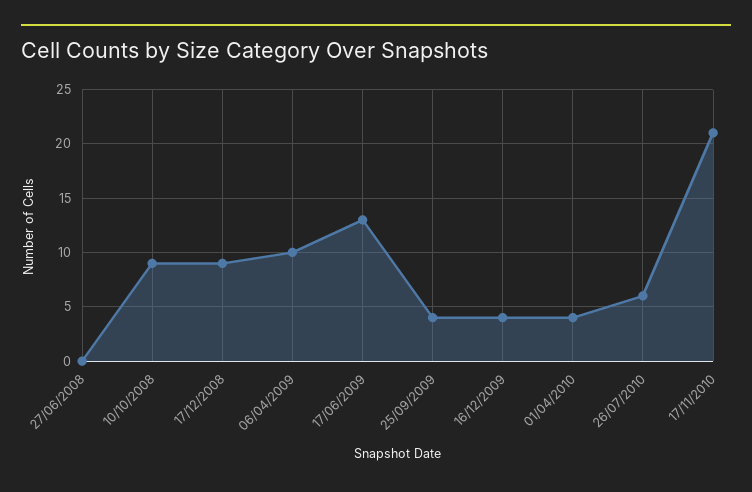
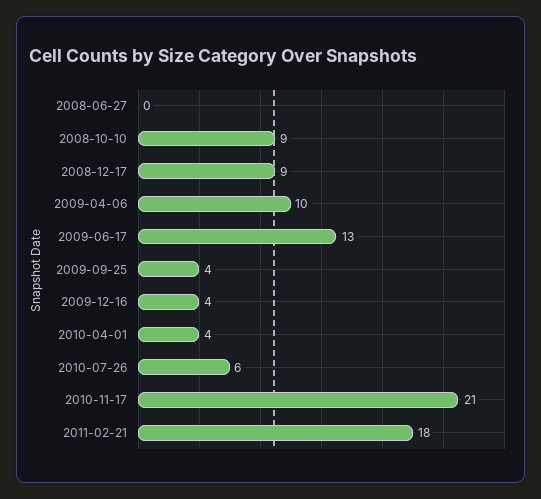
2011-02-21: none -> 18

